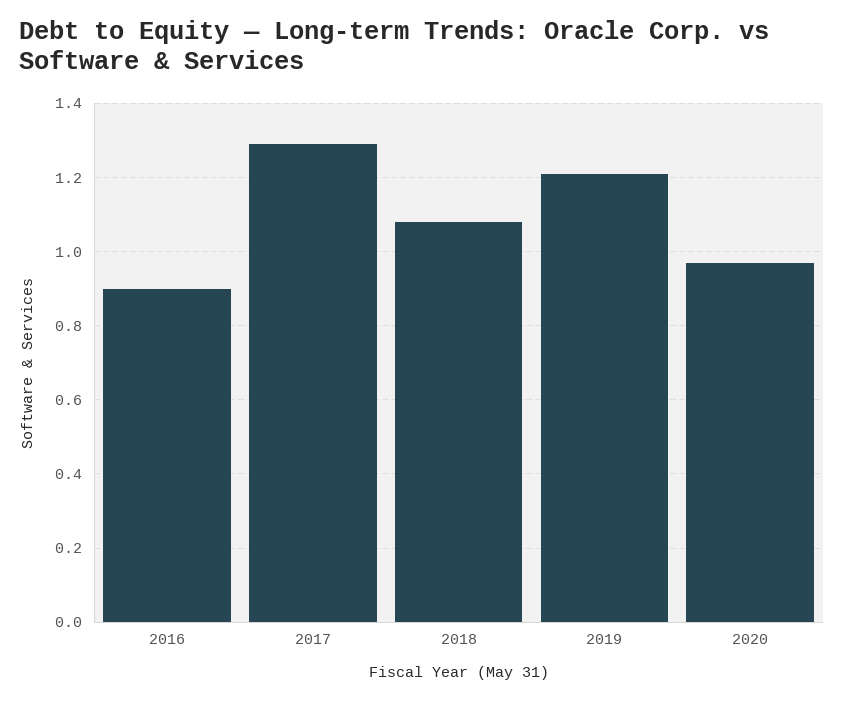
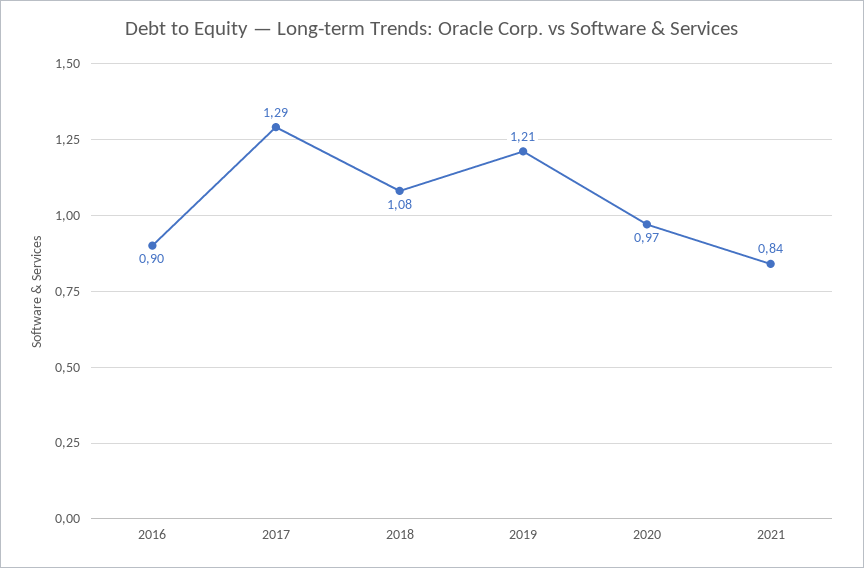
2021: none -> 0.84

